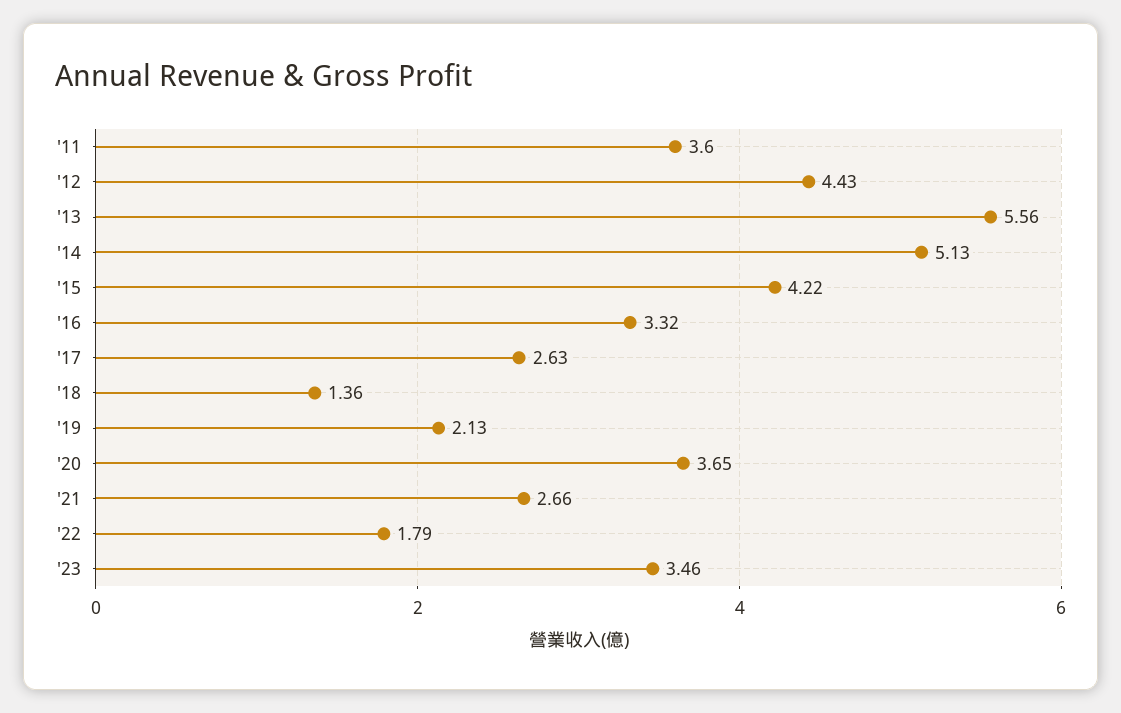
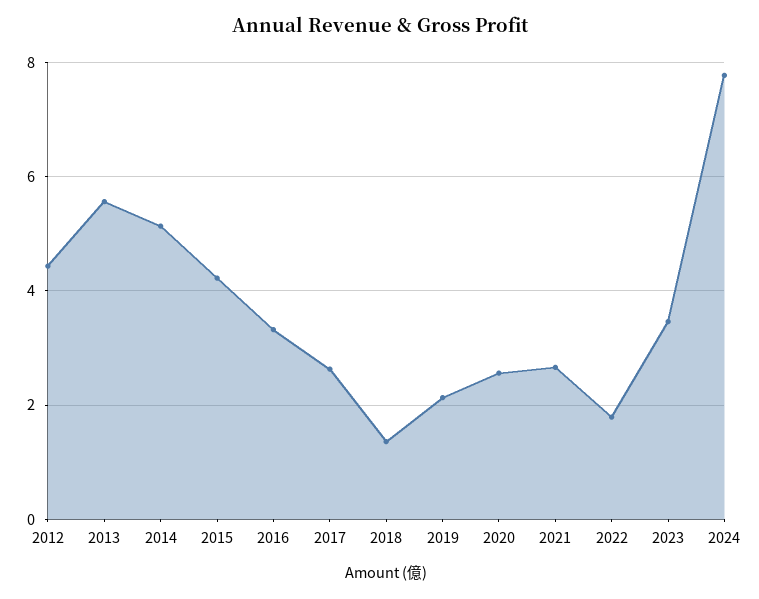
'11: 3.6 -> none
'20: 3.65 -> 2.6
2024: none -> 7.8

